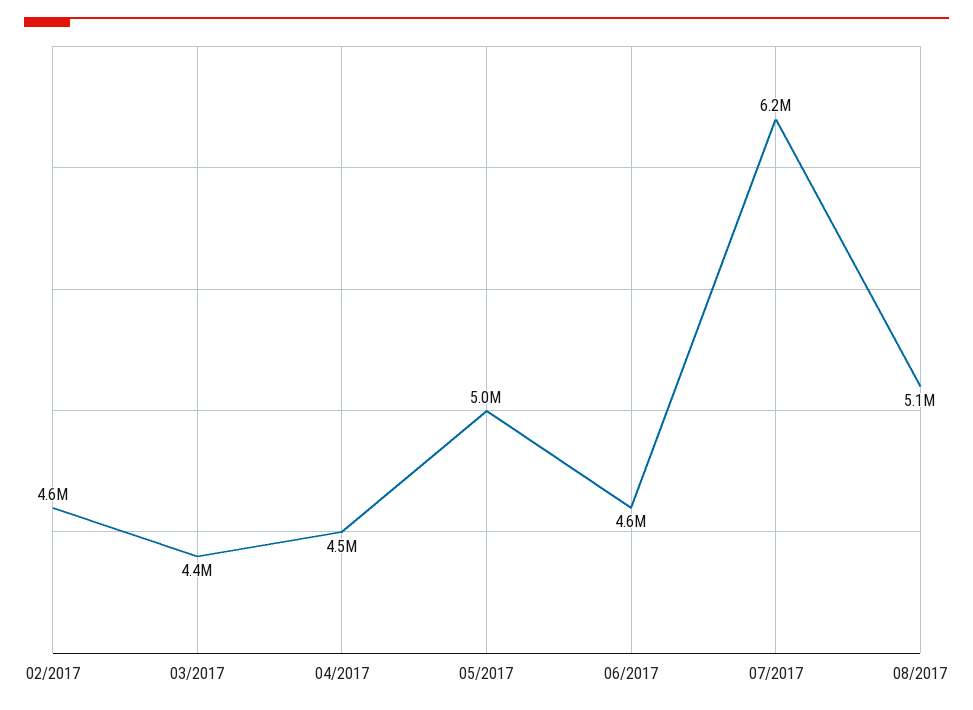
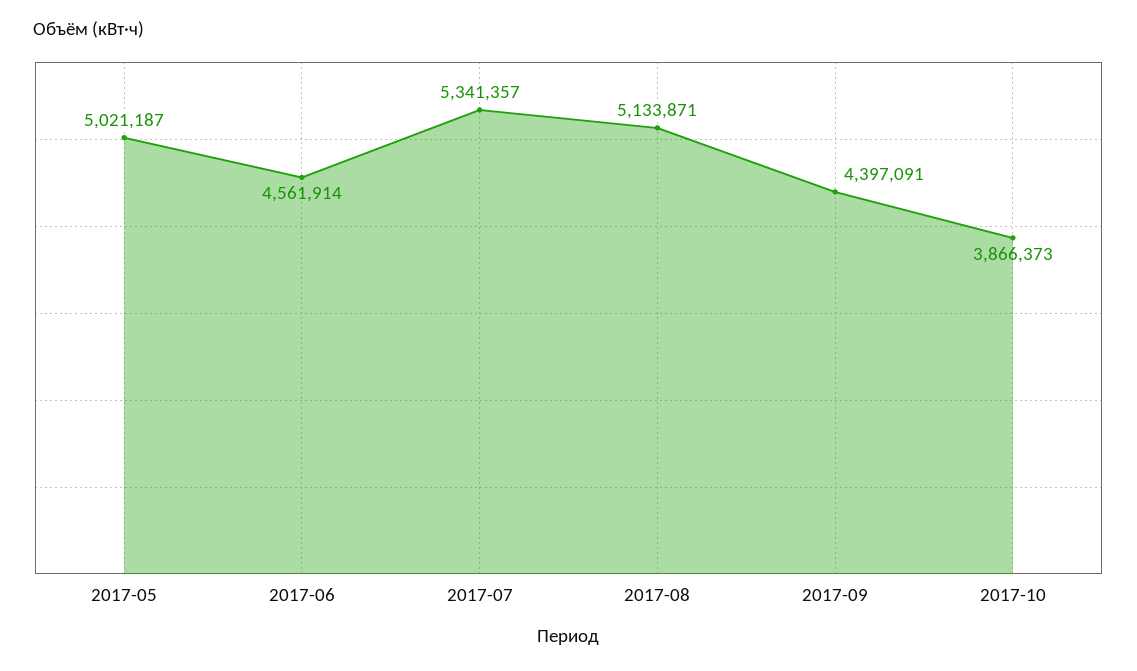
02/2017: 4600000 -> none
03/2017: 4400000 -> none
04/2017: 4500000 -> none
07/2017: 6200000 -> 5341357
2017-09: none -> 4397091
2017-10: none -> 3866373

